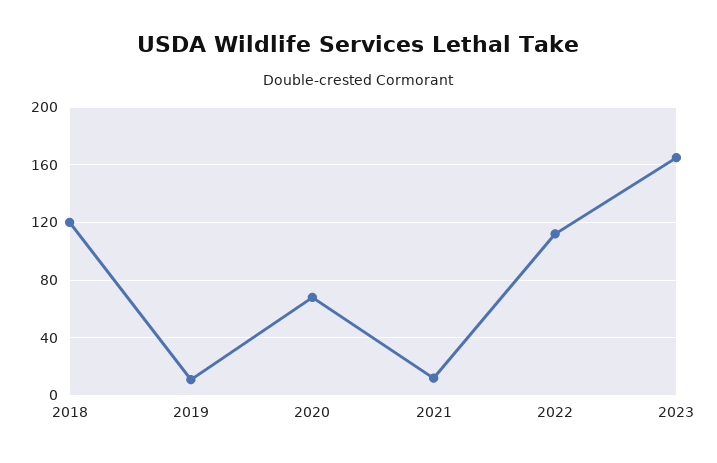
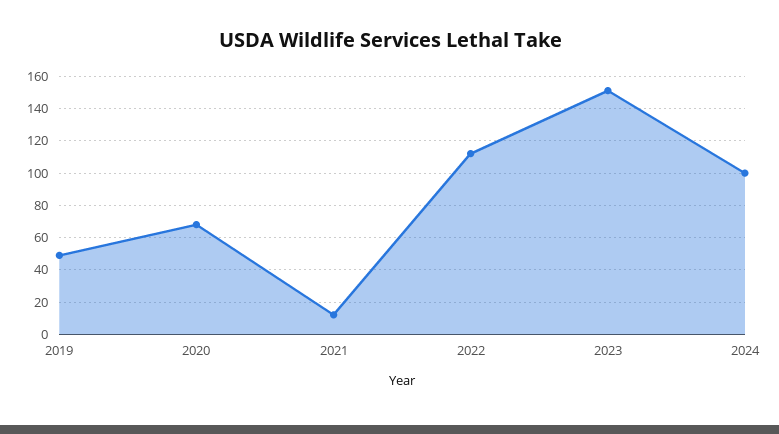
2018: 120 -> none
2019: 10 -> 50
2023: 165 -> 150
2024: none -> 100

